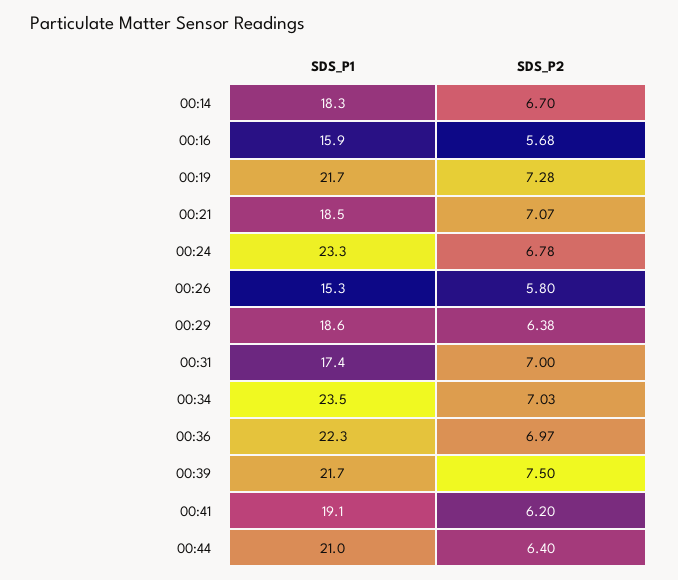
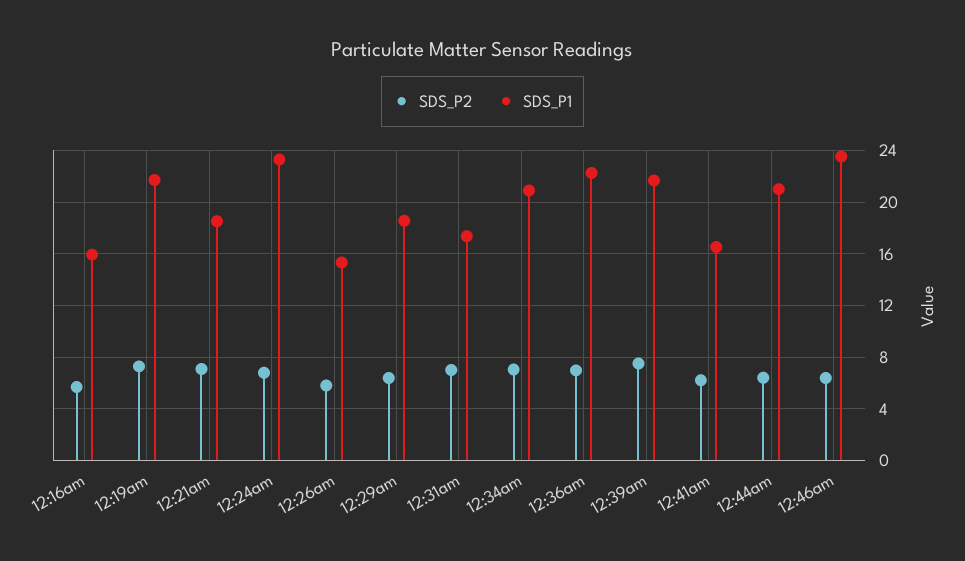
SDS_P1, 00:14: 18.3 -> none
SDS_P2, 00:14: 6.7 -> none
SDS_P1, 00:34: 23.5 -> 21
SDS_P1, 00:41: 19.1 -> 16.5
SDS_P2, 12:46am: none -> 6.5
SDS_P1, 12:46am: none -> 23.5

